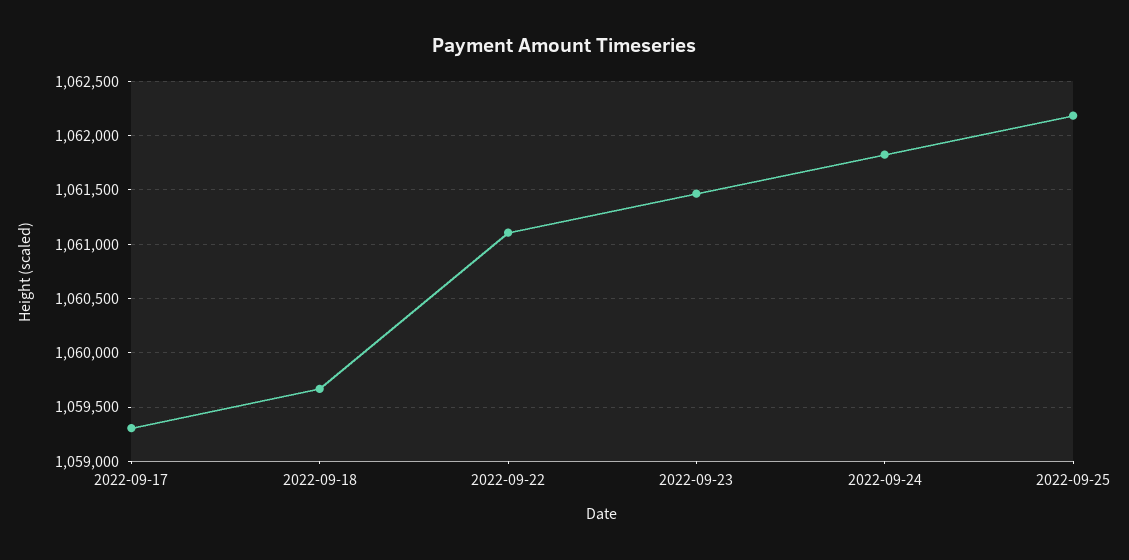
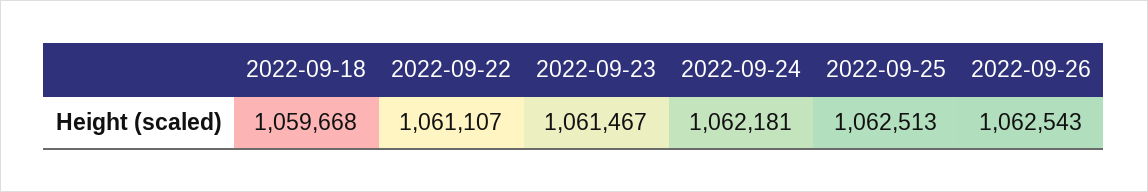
2022-09-17: 1059300 -> none
2022-09-24: 1061800 -> 1062181
2022-09-25: 1062200 -> 1062513
2022-09-26: none -> 1062543

